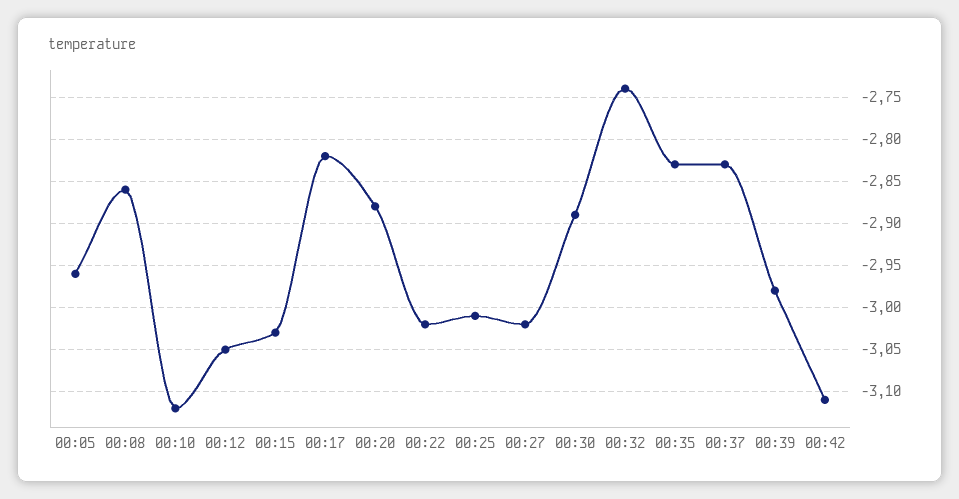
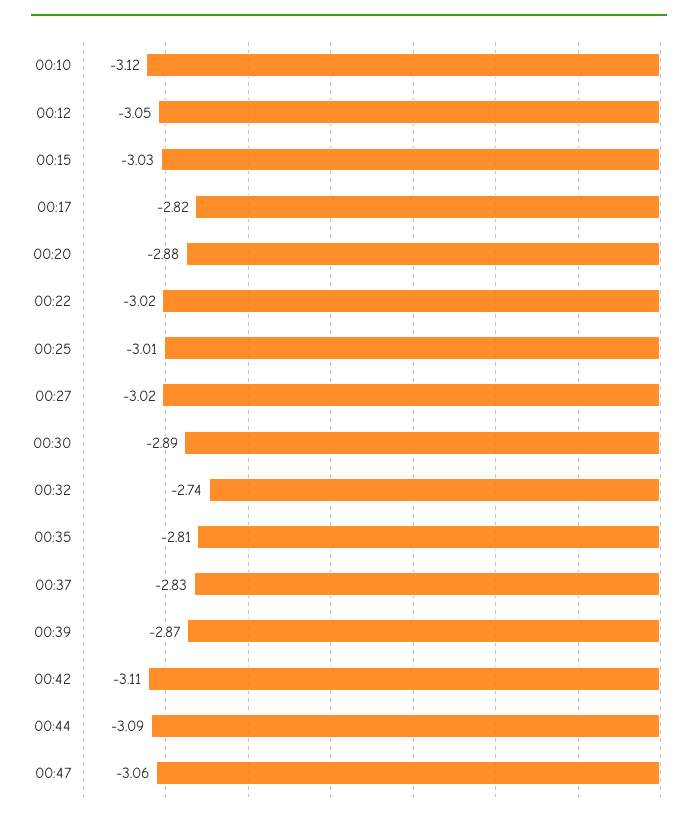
00:05: -2.96 -> none
00:08: -2.86 -> none
00:35: -2.83 -> -2.81
00:39: -2.98 -> -2.87
00:44: none -> -3.09
00:47: none -> -3.06

